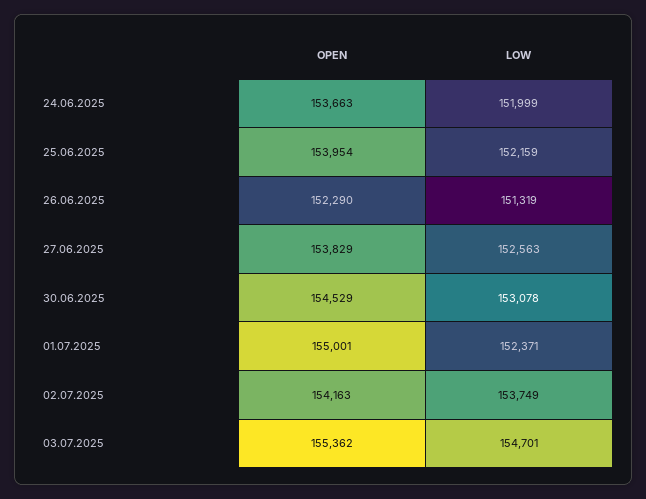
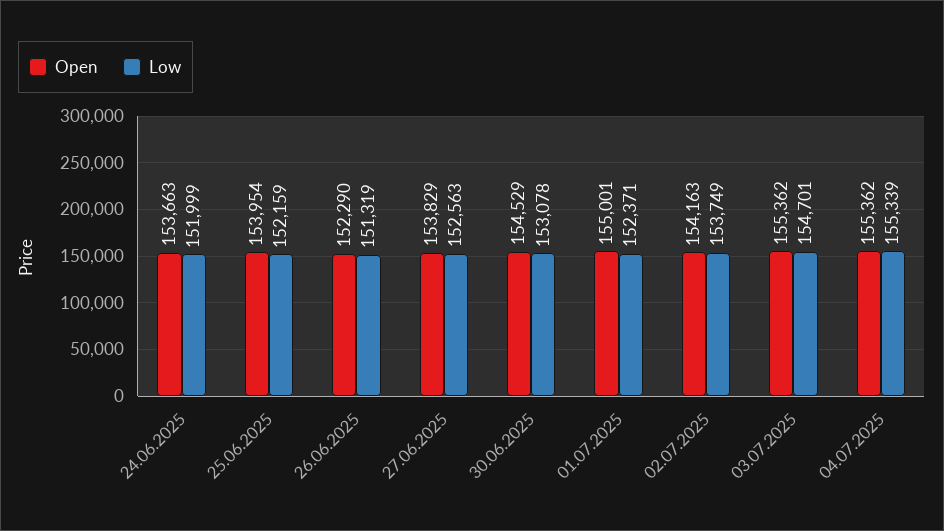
OPEN, 04.07.2025: none -> 155362
LOW, 04.07.2025: none -> 155339

